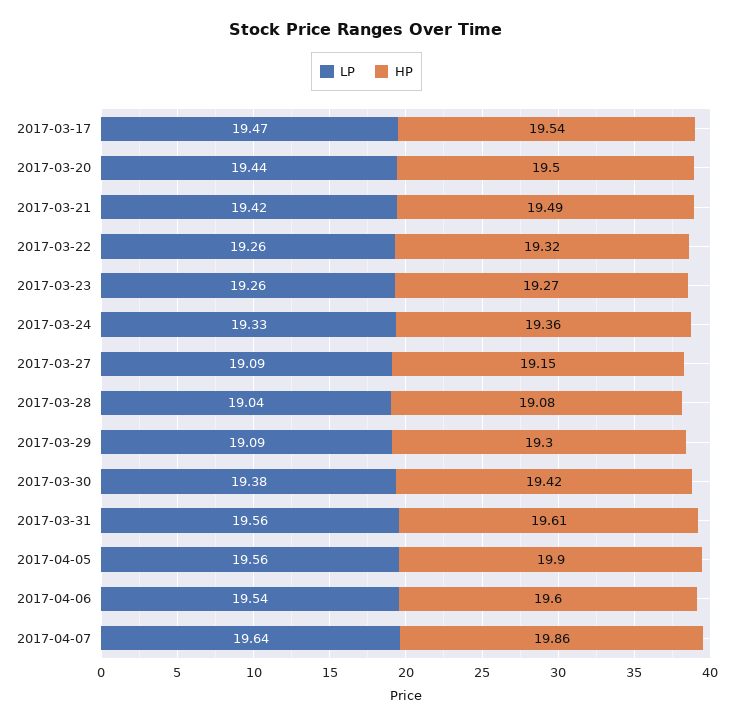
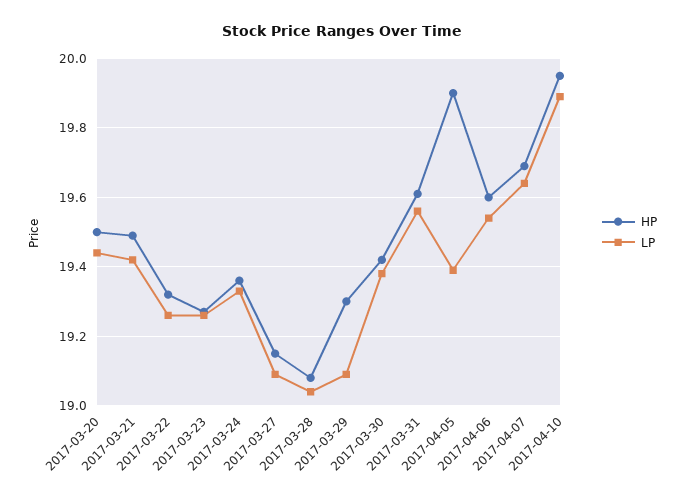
LP, 2017-03-17: 19.47 -> none
HP, 2017-03-17: 19.54 -> none
LP, 2017-04-05: 19.56 -> 19.4
HP, 2017-04-07: 19.86 -> 19.7
HP, 2017-04-10: none -> 19.95
LP, 2017-04-10: none -> 19.9

